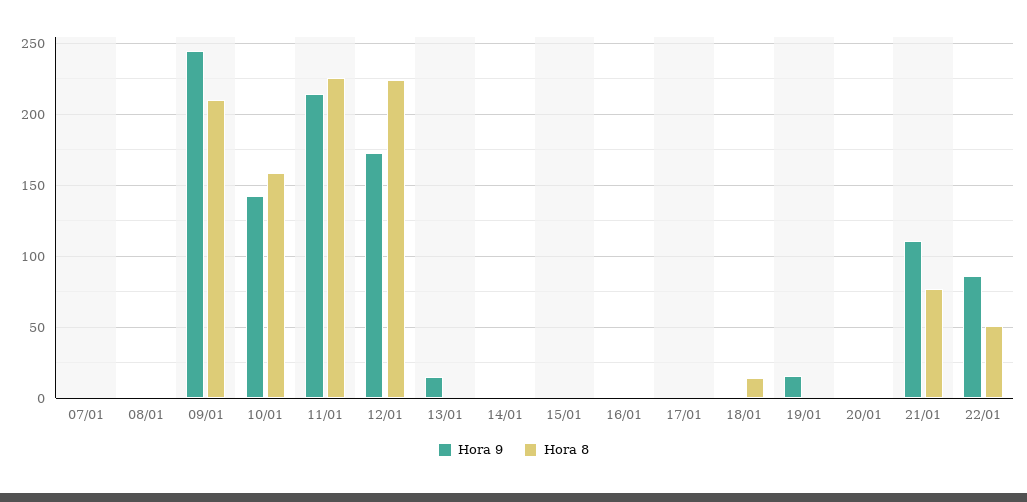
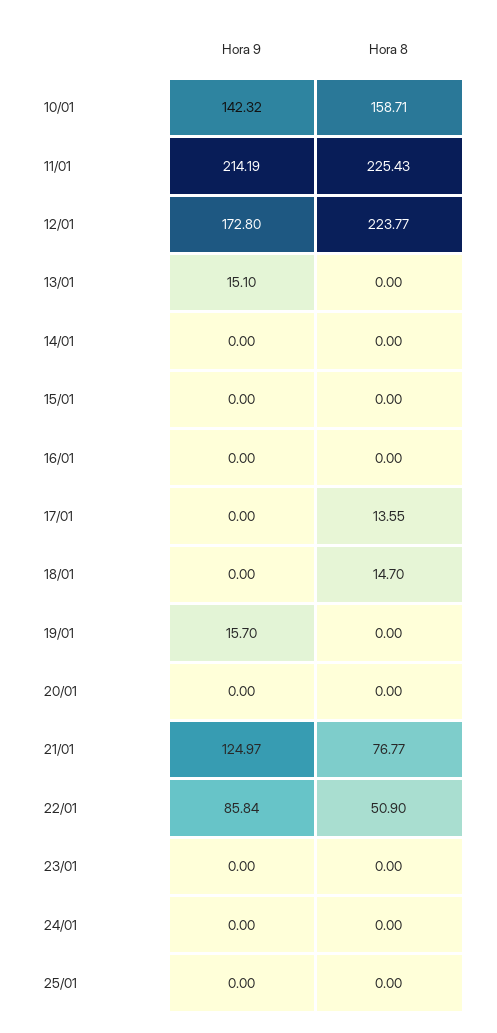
Hora 9, 07/01: 0 -> none
Hora 8, 07/01: 0 -> none
Hora 9, 08/01: 0 -> none
Hora 8, 08/01: 0 -> none
Hora 9, 09/01: 245 -> none
Hora 8, 09/01: 210 -> none
Hora 8, 17/01: 0 -> 13.55
Hora 9, 21/01: 110 -> 124.97
Hora 9, 23/01: none -> 0
Hora 8, 23/01: none -> 0
Hora 9, 24/01: none -> 0
Hora 8, 24/01: none -> 0
Hora 9, 25/01: none -> 0
Hora 8, 25/01: none -> 0

